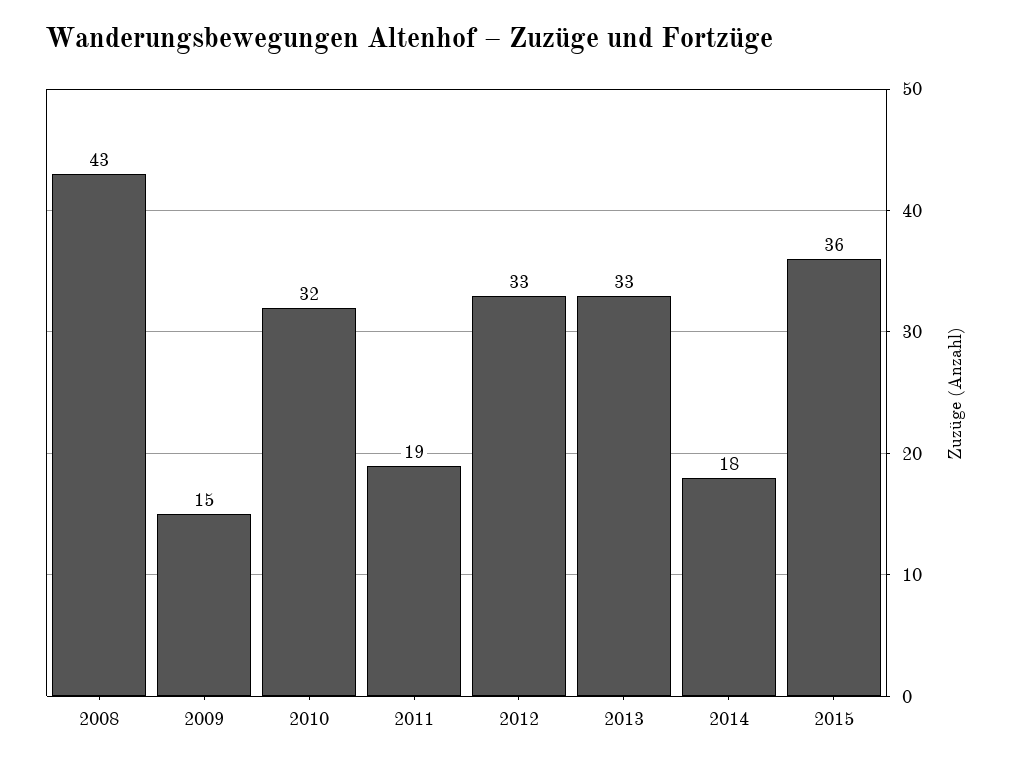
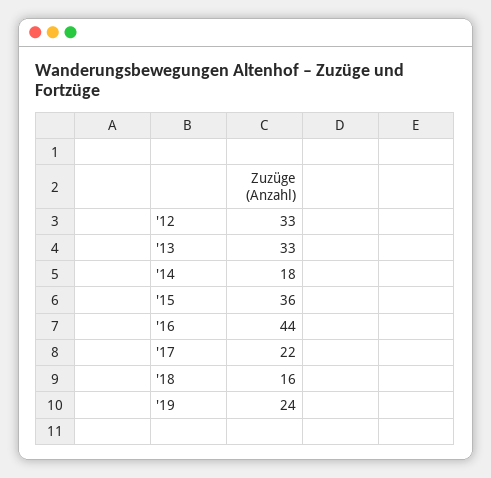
2008: 43 -> none
2009: 15 -> none
2010: 32 -> none
2011: 19 -> none
'16: none -> 44
'17: none -> 22
'18: none -> 16
'19: none -> 24

